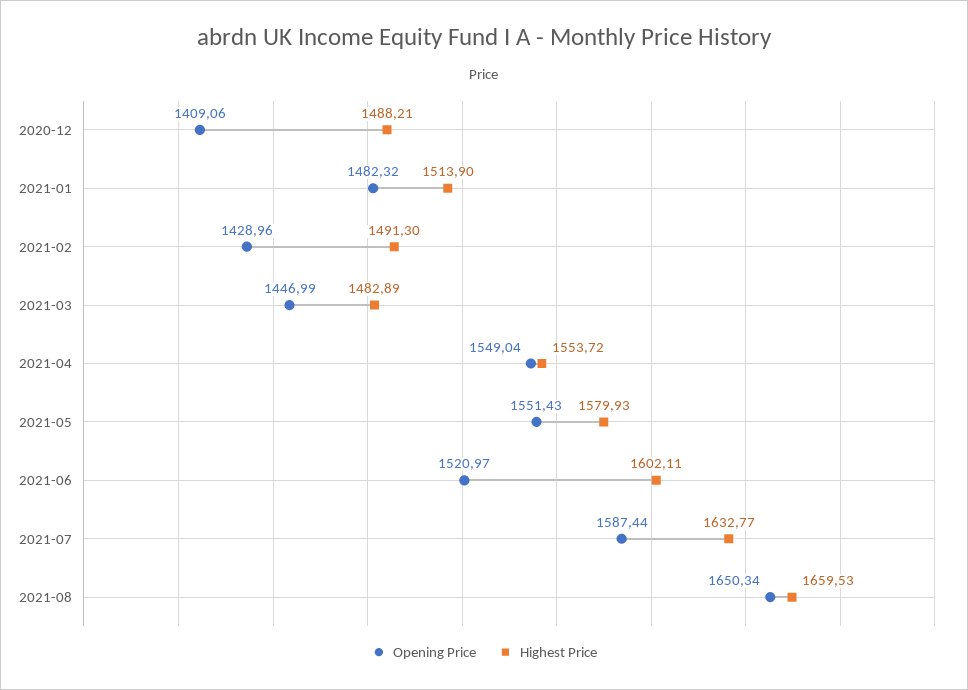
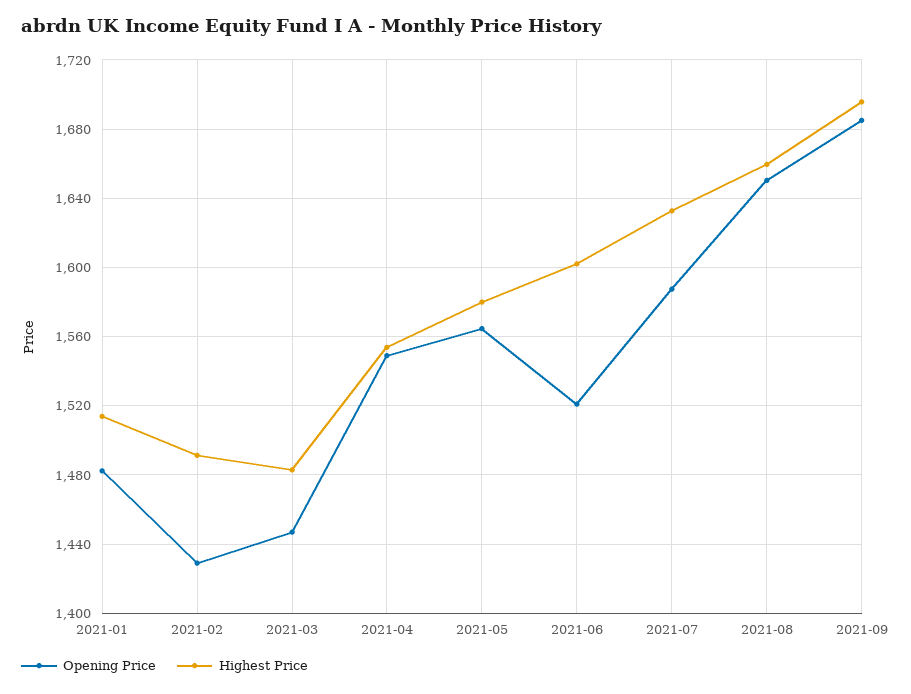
Opening Price, 2020-12: 1409.06 -> none
Highest Price, 2020-12: 1488.21 -> none
Opening Price, 2021-05: 1551.43 -> 1565
Opening Price, 2021-09: none -> 1685
Highest Price, 2021-09: none -> 1695

